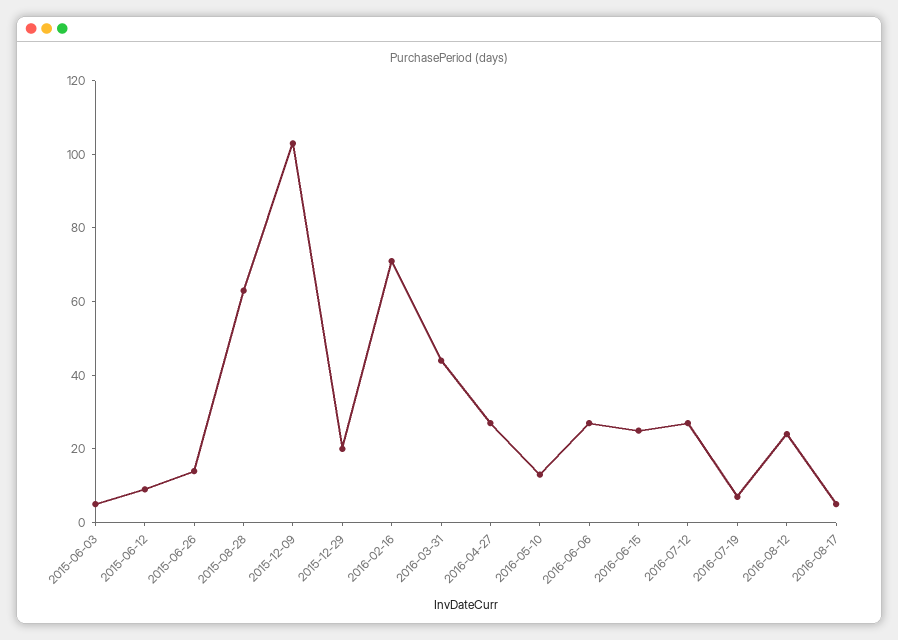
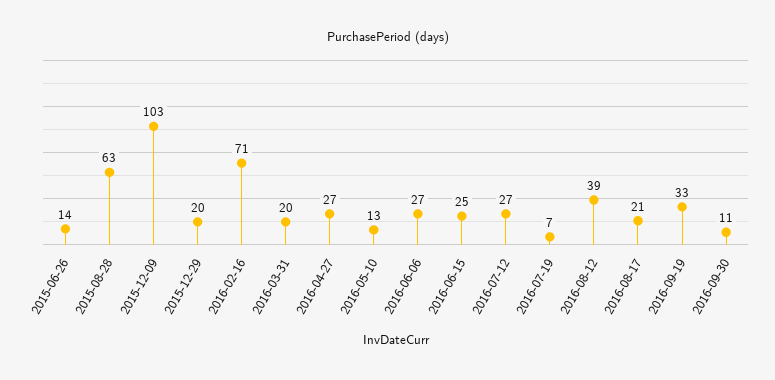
2015-06-03: 5 -> none
2015-06-12: 10 -> none
2016-03-31: 45 -> 20
2016-08-12: 25 -> 39
2016-08-17: 5 -> 21
2016-09-19: none -> 33
2016-09-30: none -> 11

